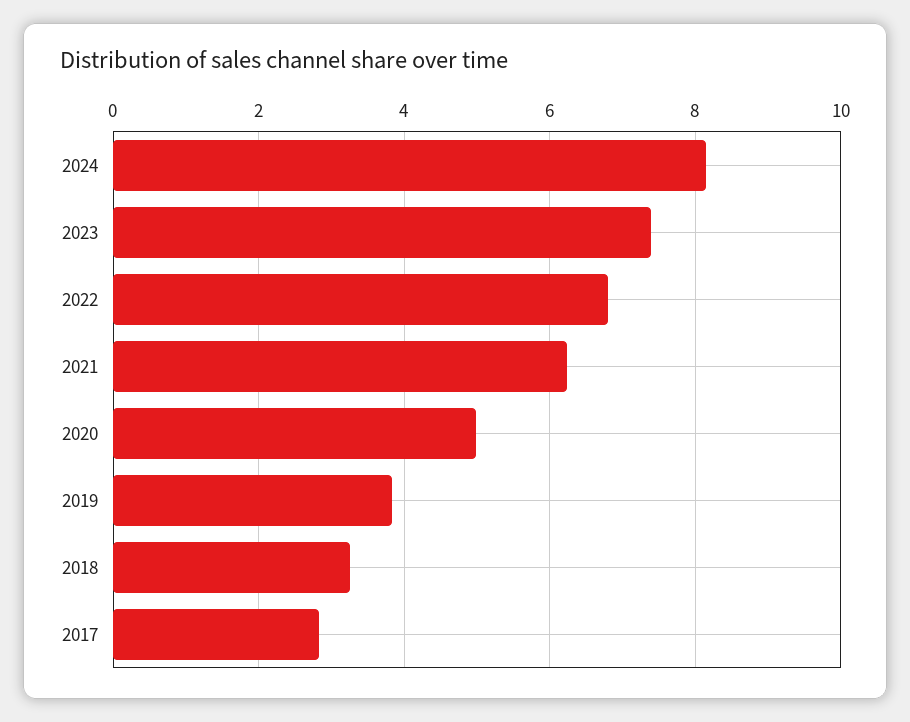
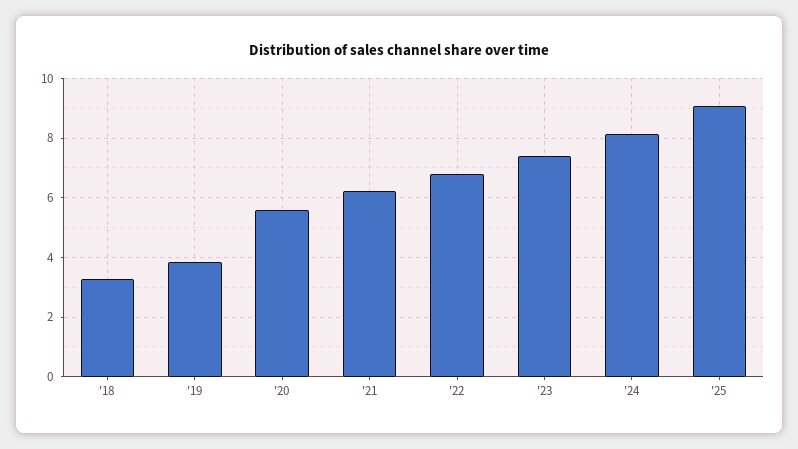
2020: 5 -> 5.5
2017: 2.8 -> none
'25: none -> 9

